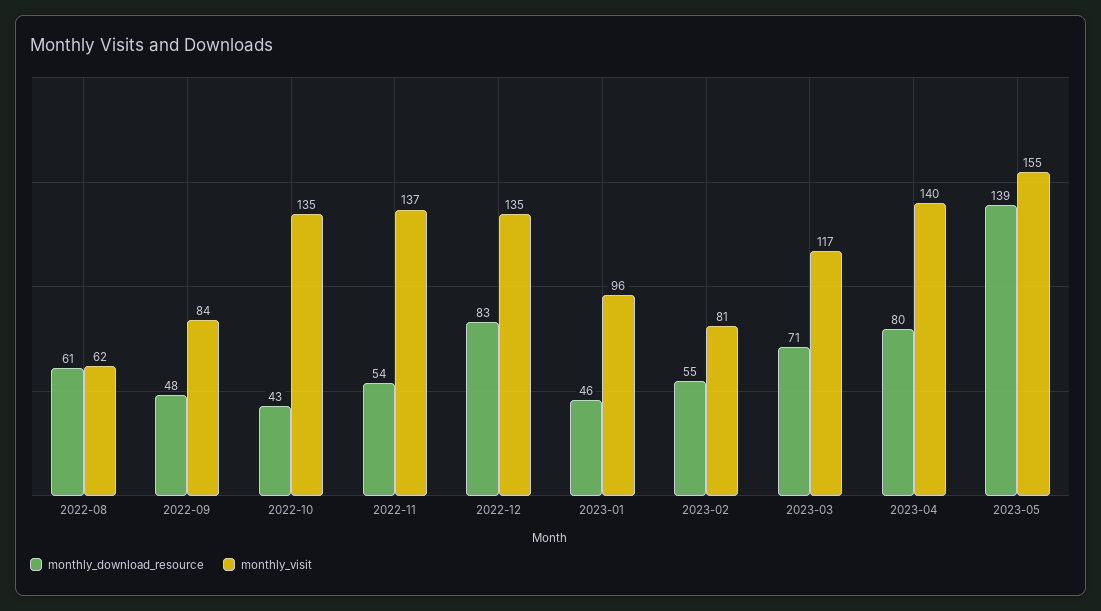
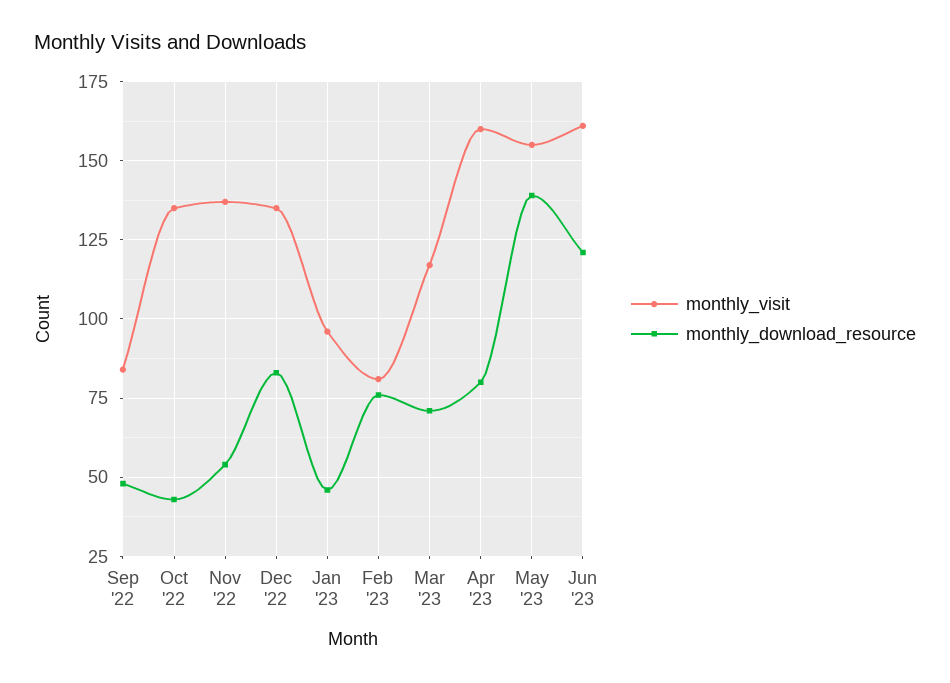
monthly_download_resource, 2022-08: 61 -> none
monthly_visit, 2022-08: 62 -> none
monthly_download_resource, 2023-02: 55 -> 75
monthly_visit, 2023-04: 140 -> 160
monthly_visit, Jun '23: none -> 160
monthly_download_resource, Jun '23: none -> 120

